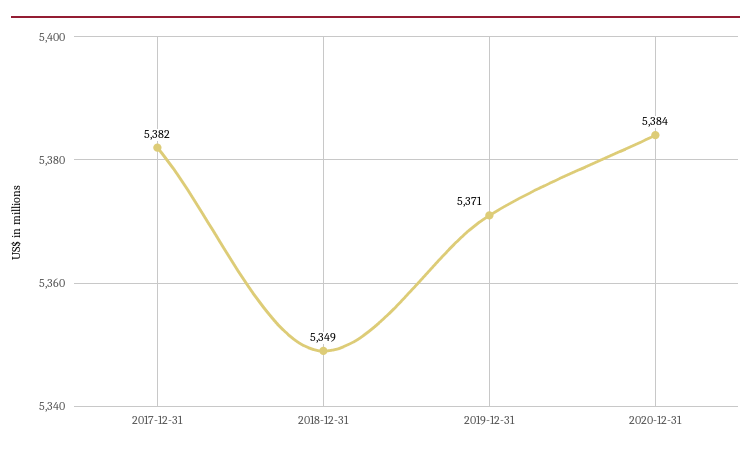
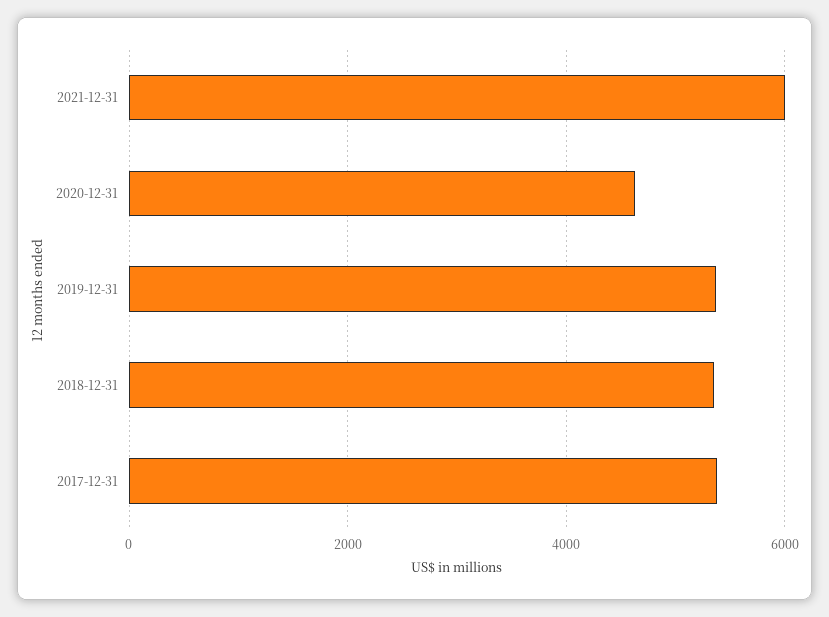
2020-12-31: 5384 -> 4600
2021-12-31: none -> 6000

